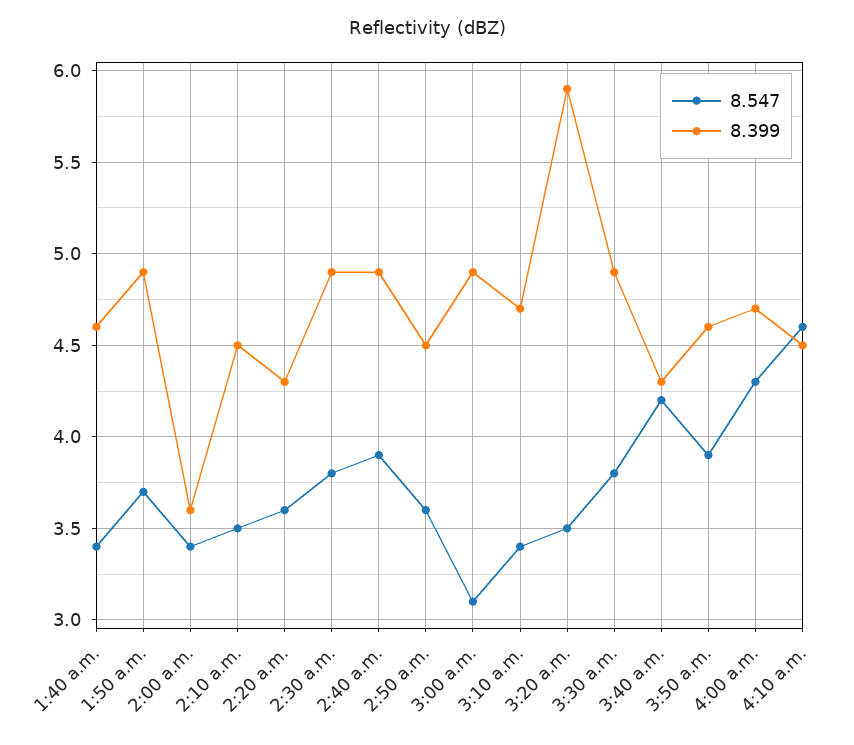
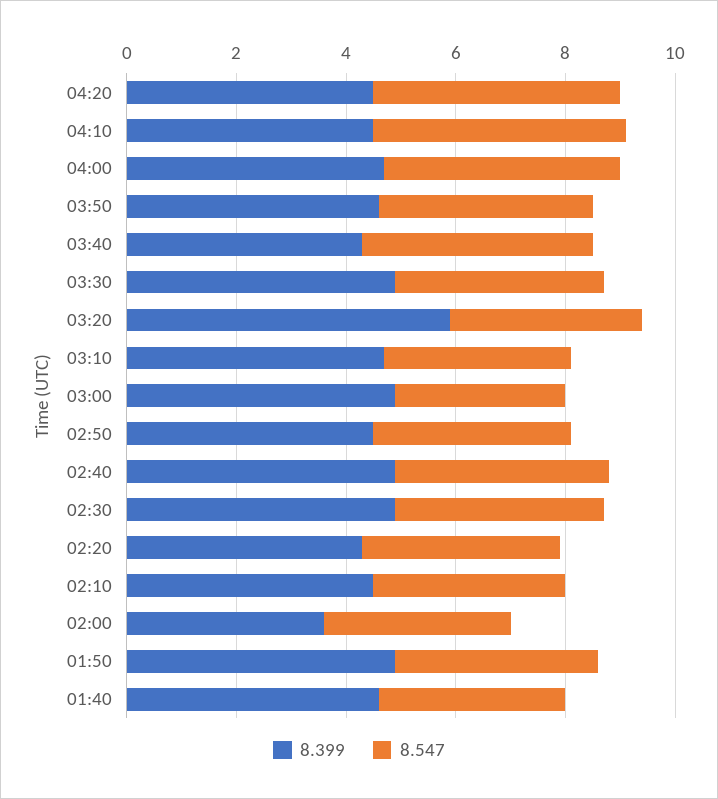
8.399, 04:20: none -> 4.5
8.547, 04:20: none -> 4.5

